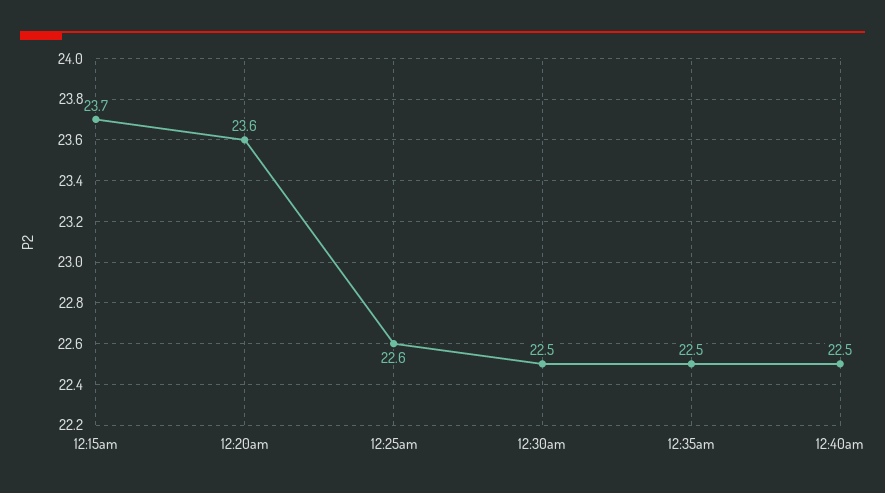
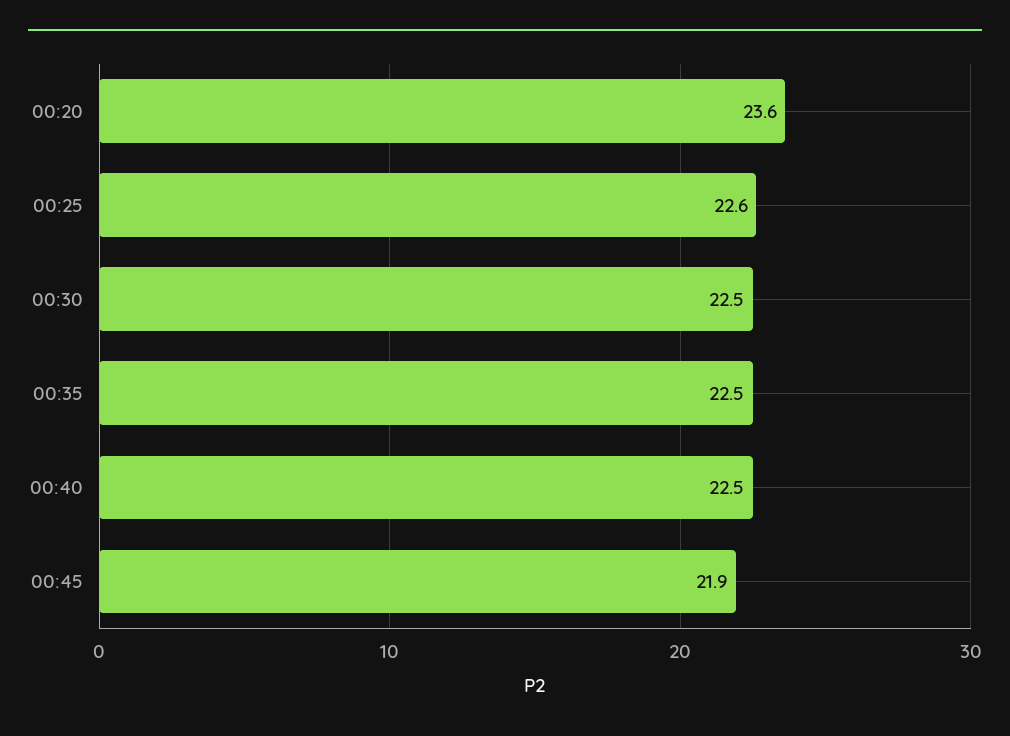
12:15am: 23.7 -> none
00:45: none -> 21.9

